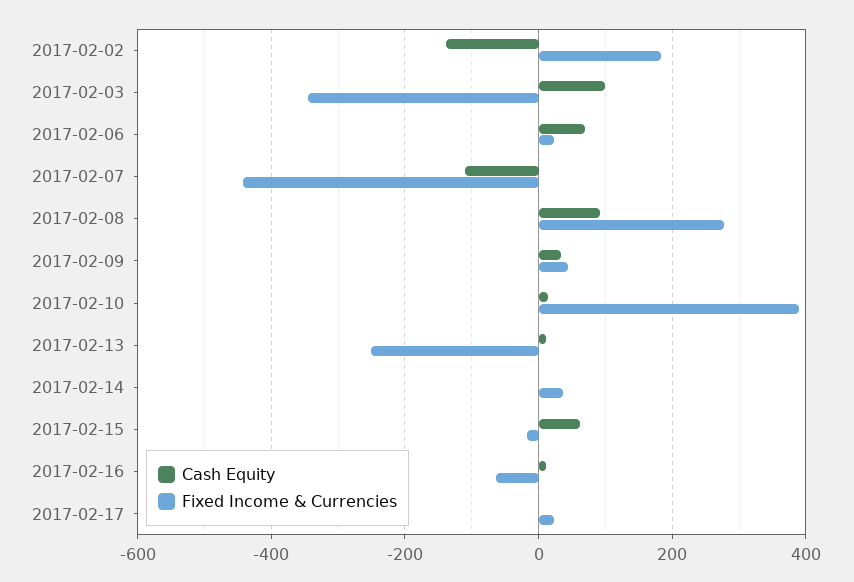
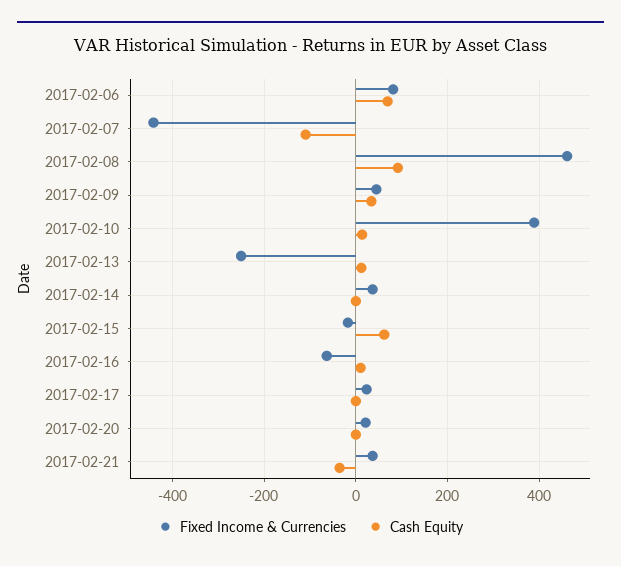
Cash Equity, 2017-02-02: -140 -> none
Fixed Income & Currencies, 2017-02-02: 180 -> none
Cash Equity, 2017-02-03: 100 -> none
Fixed Income & Currencies, 2017-02-03: -340 -> none
Fixed Income & Currencies, 2017-02-06: 20 -> 80
Fixed Income & Currencies, 2017-02-08: 280 -> 460
Fixed Income & Currencies, 2017-02-20: none -> 20
Cash Equity, 2017-02-20: none -> 0
Fixed Income & Currencies, 2017-02-21: none -> 40
Cash Equity, 2017-02-21: none -> -40

